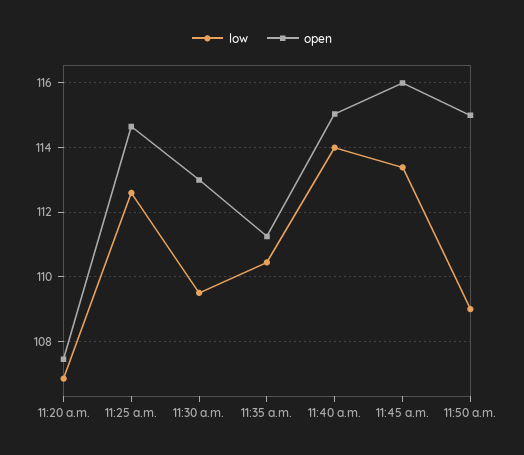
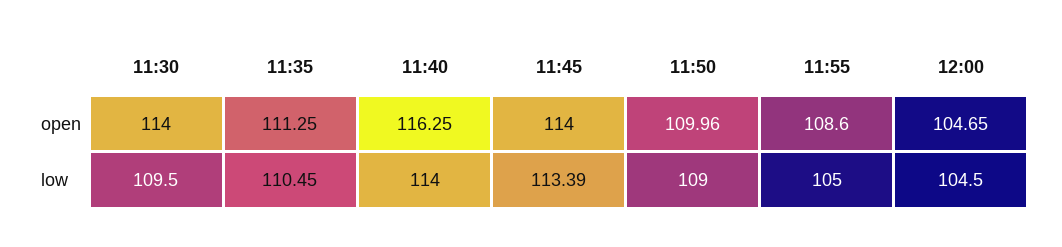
low, 11:20 a.m.: 106.8 -> none
open, 11:20 a.m.: 107.4 -> none
low, 11:25 a.m.: 112.6 -> none
open, 11:25 a.m.: 114.6 -> none
open, 11:30 a.m.: 113 -> 114
open, 11:40 a.m.: 115 -> 116.25
open, 11:45 a.m.: 116 -> 114
open, 11:50 a.m.: 115 -> 109.96
open, 11:55: none -> 108.6
open, 12:00: none -> 104.65
low, 11:55: none -> 105
low, 12:00: none -> 104.5

